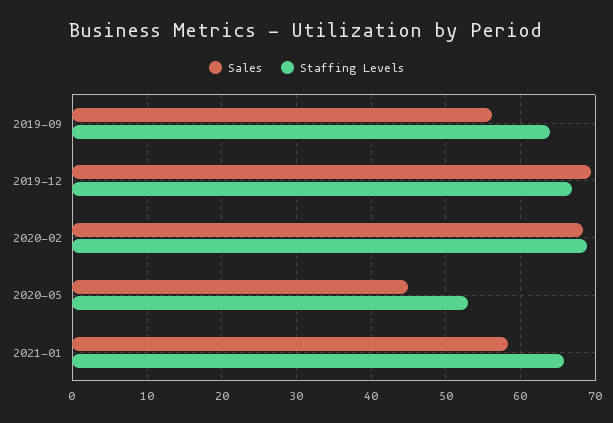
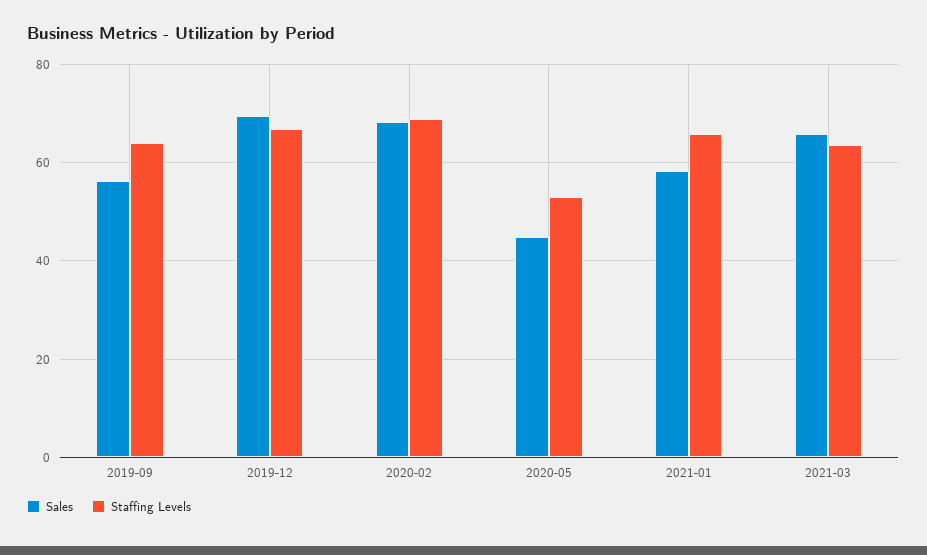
Sales, 2021-03: none -> 66
Staffing Levels, 2021-03: none -> 64

